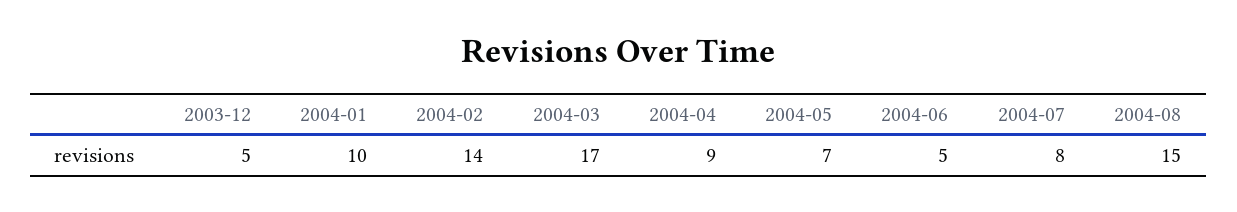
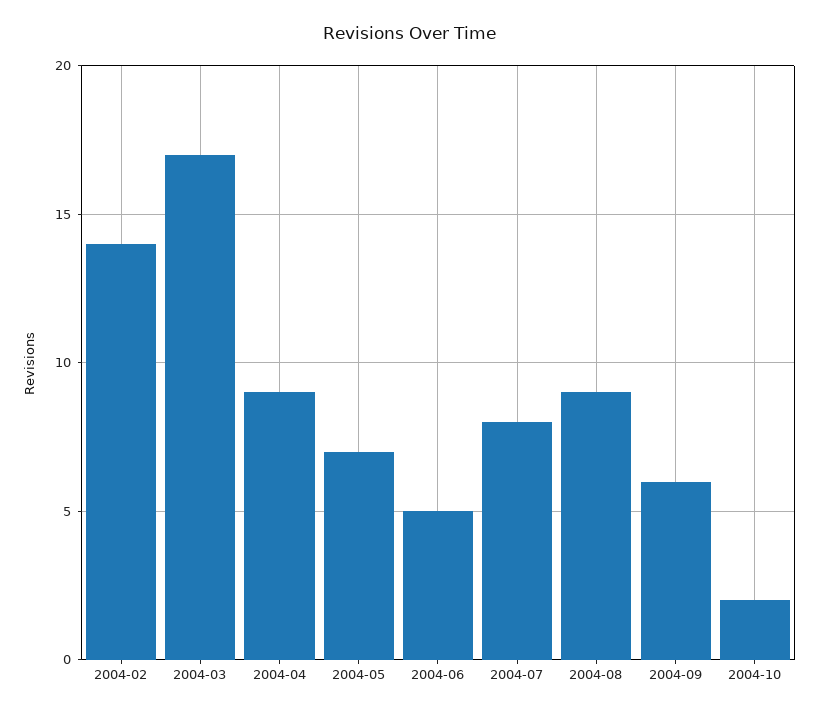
2003-12: 5 -> none
2004-01: 10 -> none
2004-08: 15 -> 9
2004-09: none -> 6
2004-10: none -> 2

